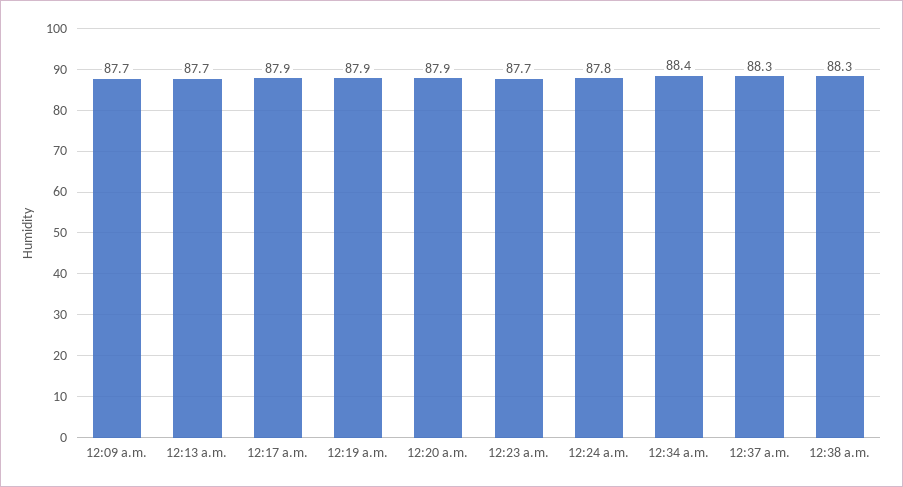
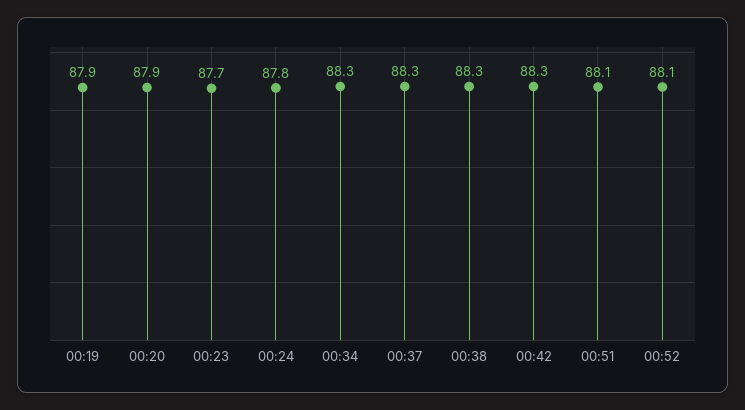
12:09 a.m.: 87.7 -> none
12:13 a.m.: 87.7 -> none
12:17 a.m.: 87.9 -> none
12:34 a.m.: 88.4 -> 88.3
00:42: none -> 88.3
00:51: none -> 88.1
00:52: none -> 88.1

